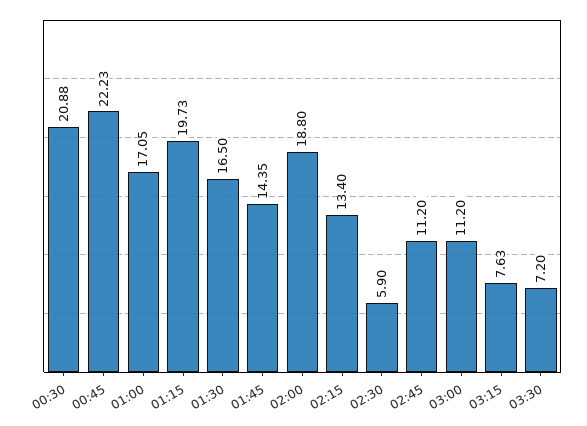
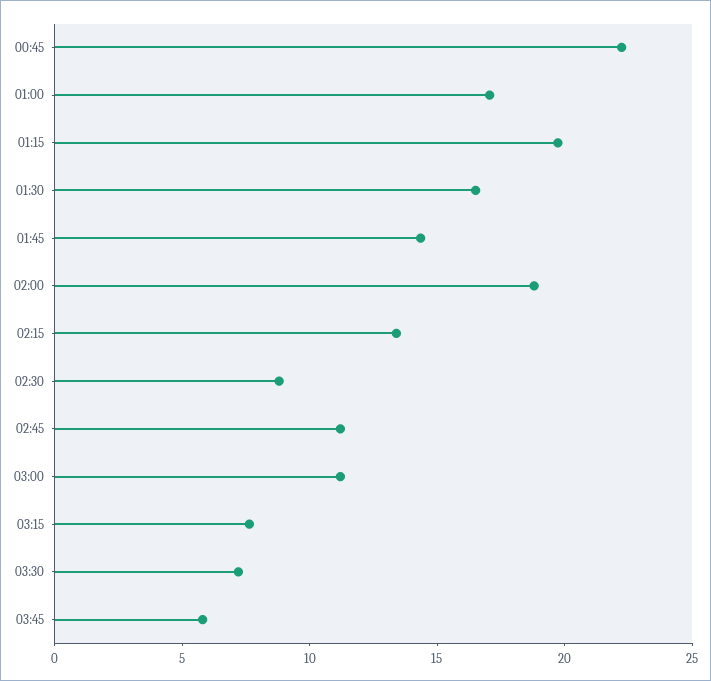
00:30: 20.88 -> none
02:30: 5.9 -> 9
03:45: none -> 6

